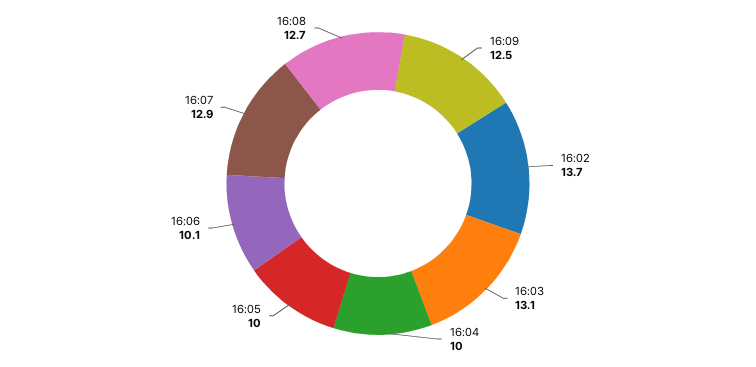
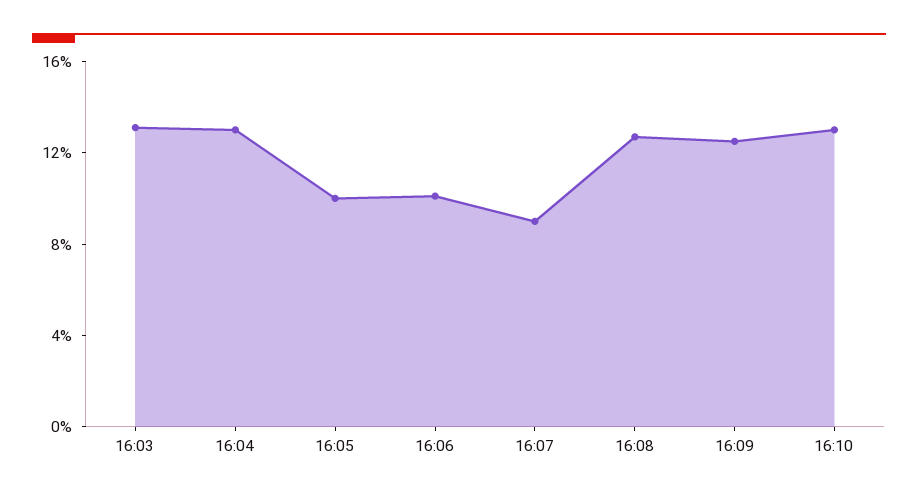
16:02: 13.7 -> none
16:04: 10 -> 13
16:07: 12.9 -> 9
16:10: none -> 13

